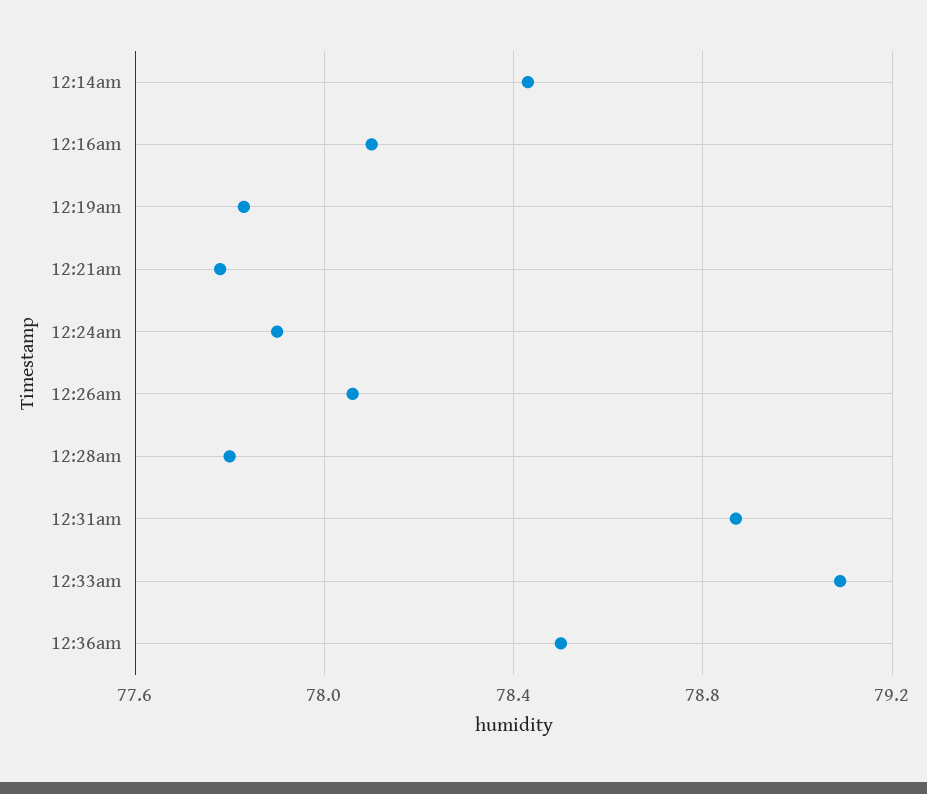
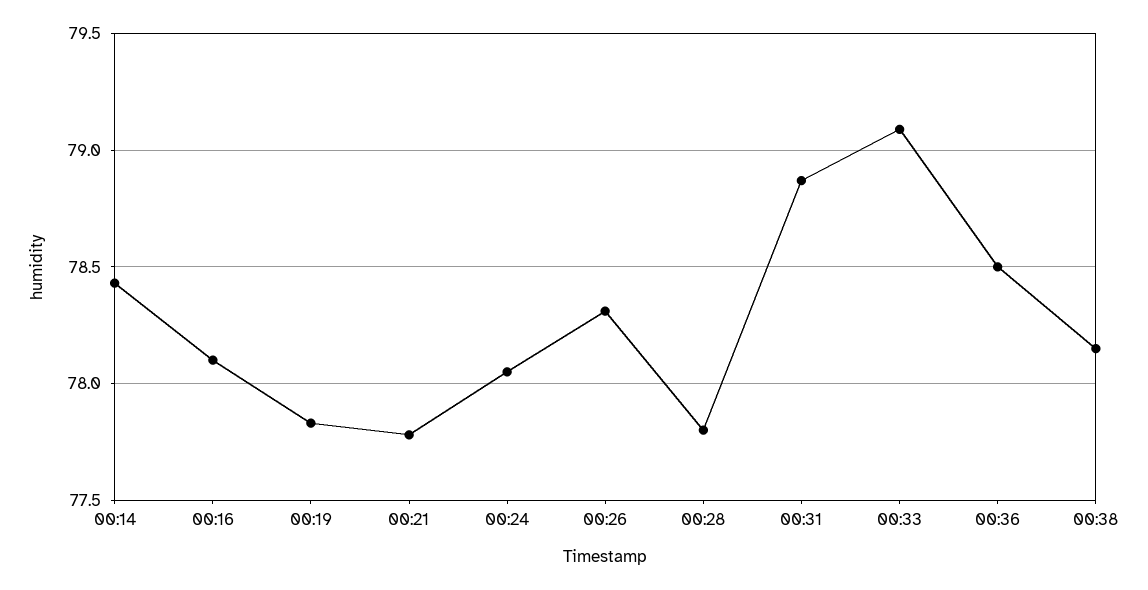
12:24am: 77.9 -> 78.05
12:26am: 78.05 -> 78.3
00:38: none -> 78.15

